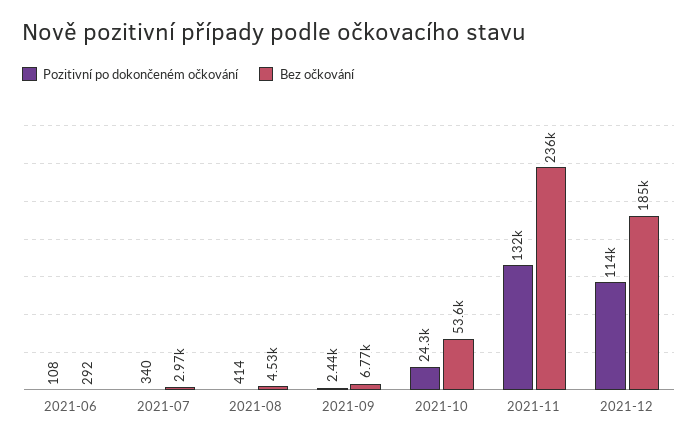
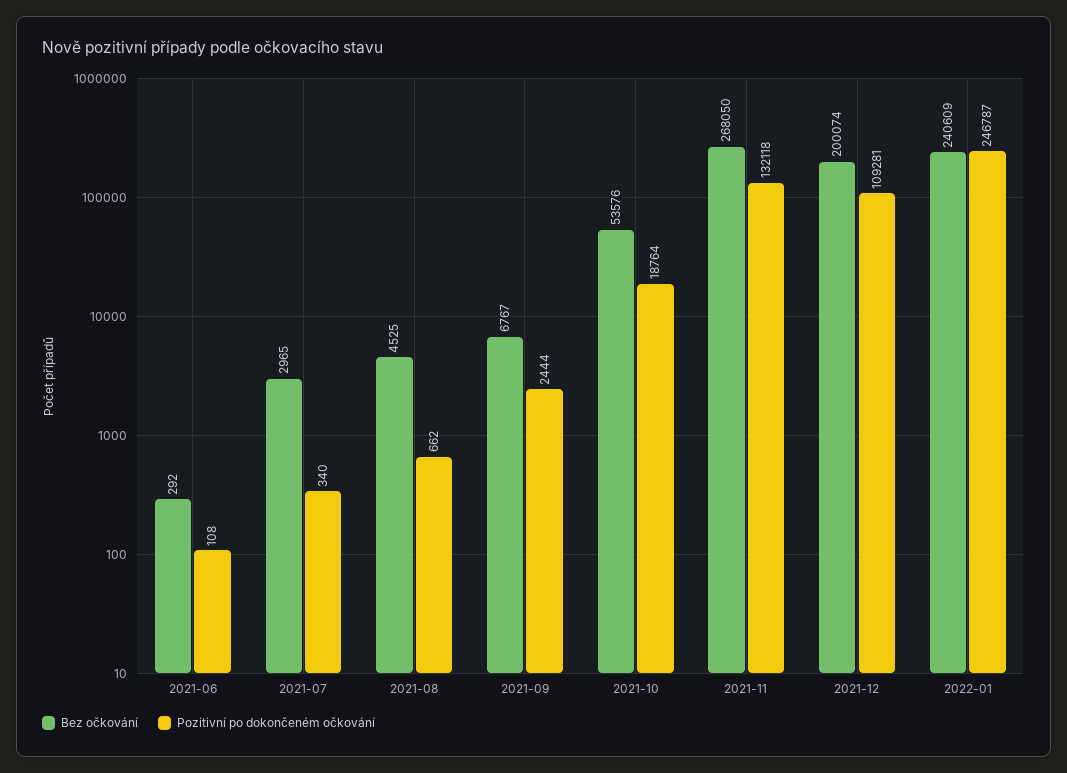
Pozitivní po dokončeném očkování, 2021-08: 414 -> 662
Pozitivní po dokončeném očkování, 2021-10: 24300 -> 18764
Bez očkování, 2021-11: 236000 -> 268050
Pozitivní po dokončeném očkování, 2021-12: 114000 -> 109281
Bez očkování, 2021-12: 185000 -> 200074
Bez očkování, 2022-01: none -> 240609
Pozitivní po dokončeném očkování, 2022-01: none -> 246787

